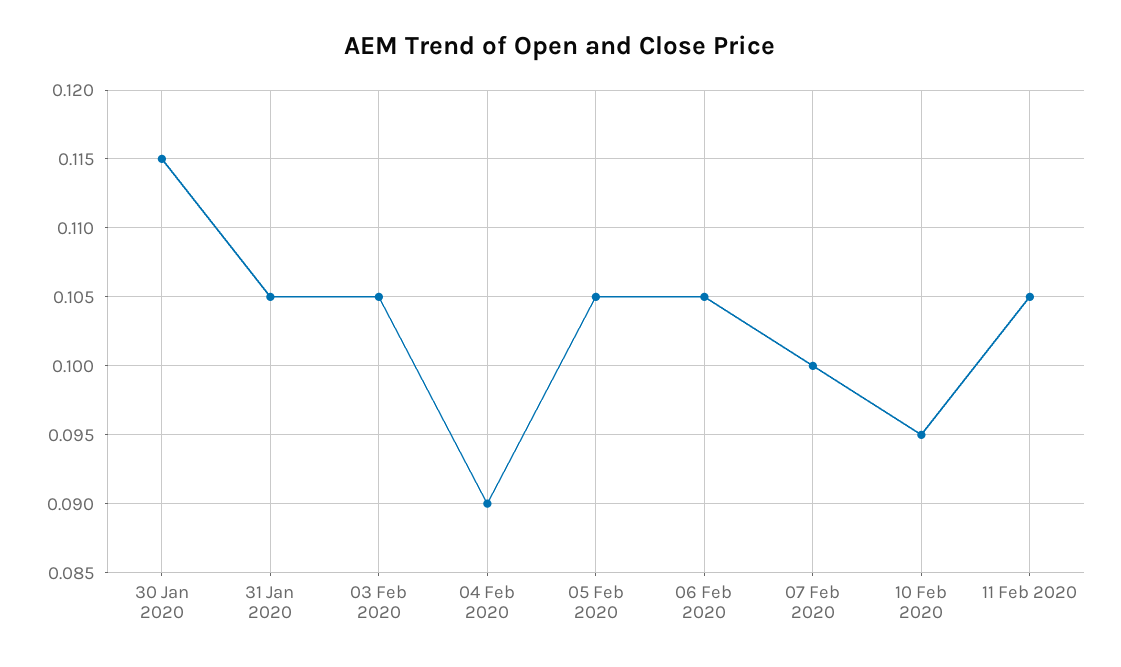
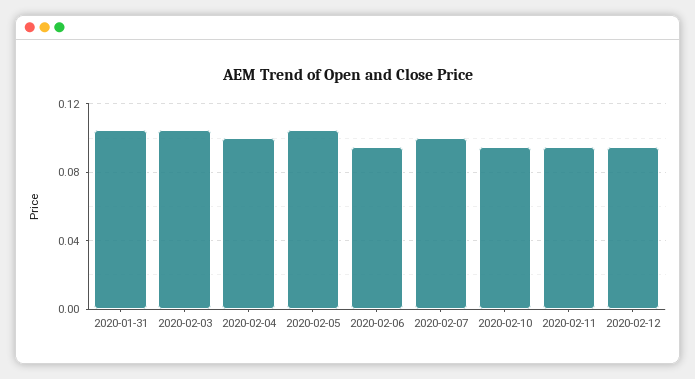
30 Jan 2020: 0.115 -> none
04 Feb 2020: 0.09 -> 0.1
06 Feb 2020: 0.105 -> 0.095
11 Feb 2020: 0.105 -> 0.095
2020-02-12: none -> 0.095

